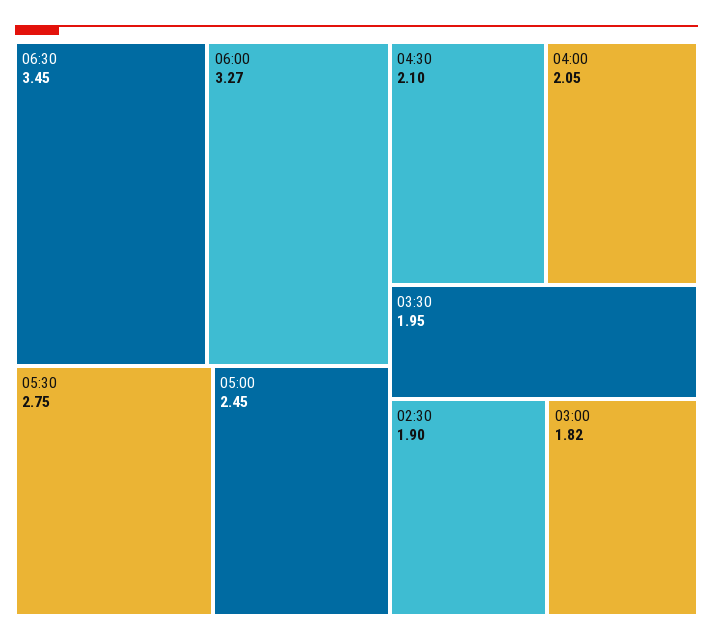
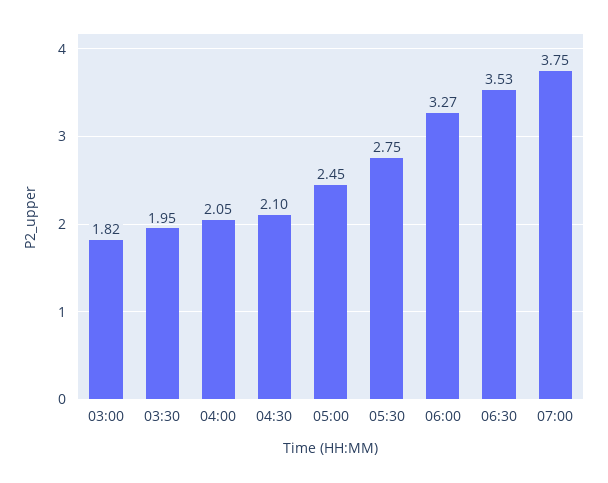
06:30: 3.45 -> 3.53
02:30: 1.9 -> none
07:00: none -> 3.75

